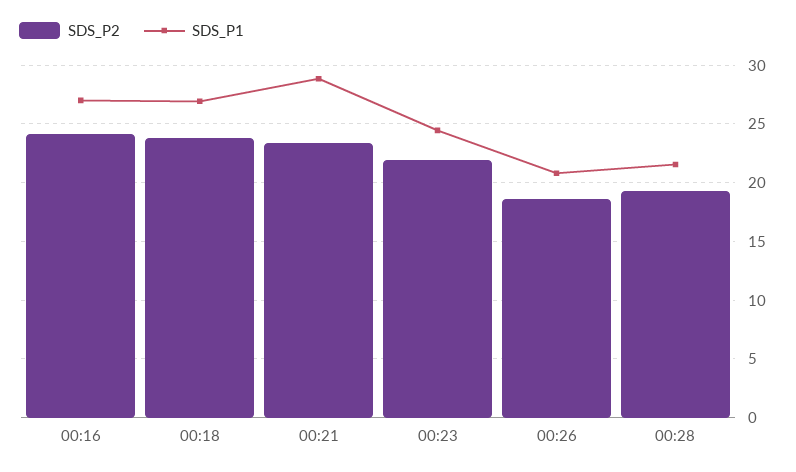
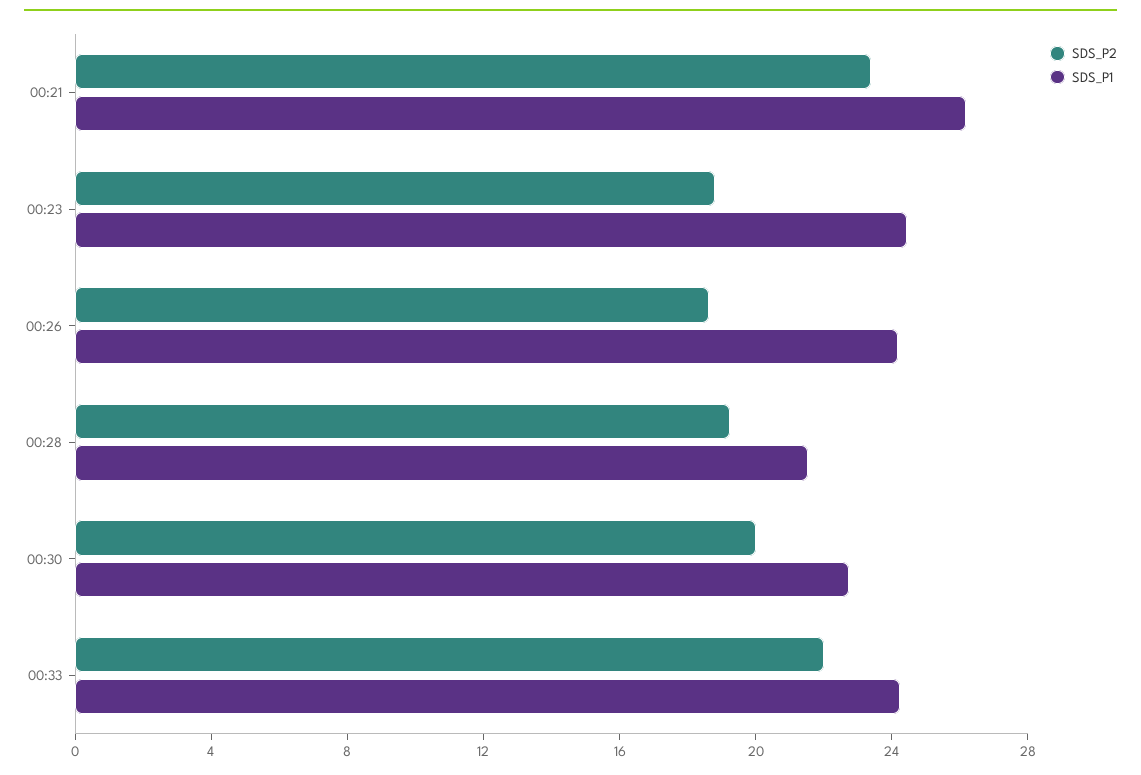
SDS_P2, 00:16: 24 -> none
SDS_P1, 00:16: 27 -> none
SDS_P2, 00:18: 24 -> none
SDS_P1, 00:18: 27 -> none
SDS_P1, 00:21: 29 -> 26
SDS_P2, 00:23: 22 -> 19
SDS_P1, 00:26: 21 -> 24
SDS_P2, 00:30: none -> 20
SDS_P1, 00:30: none -> 23
SDS_P2, 00:33: none -> 22
SDS_P1, 00:33: none -> 24

